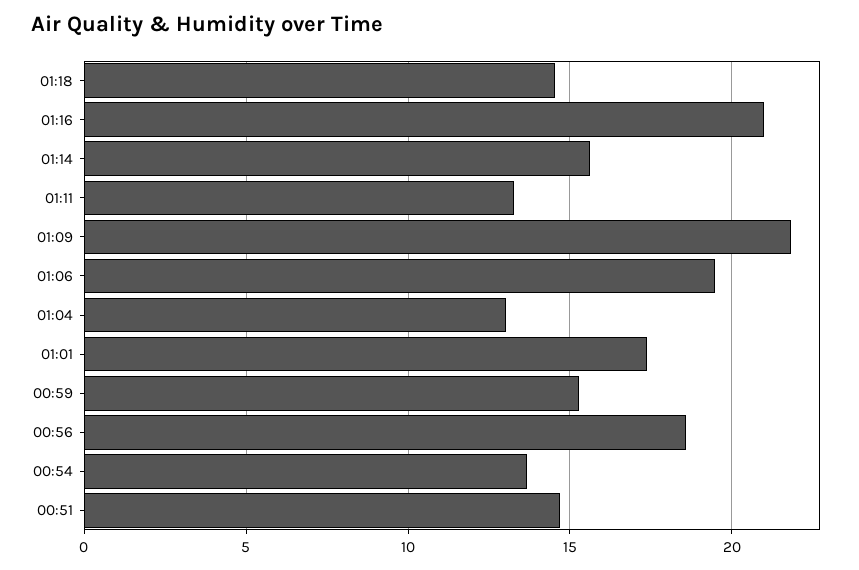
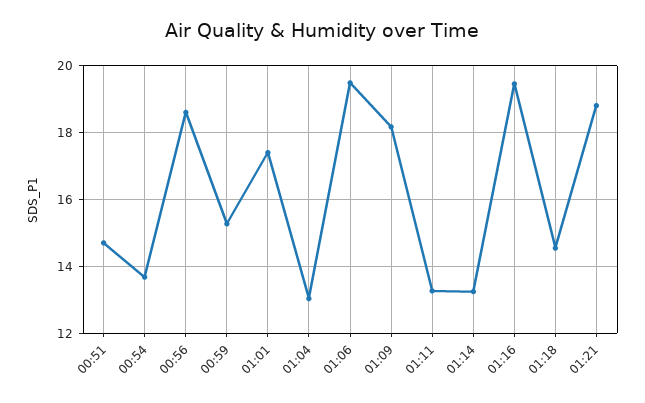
01:16: 21 -> 19.4
01:14: 15.5 -> 13.2
01:09: 22 -> 18.2
01:21: none -> 18.8

